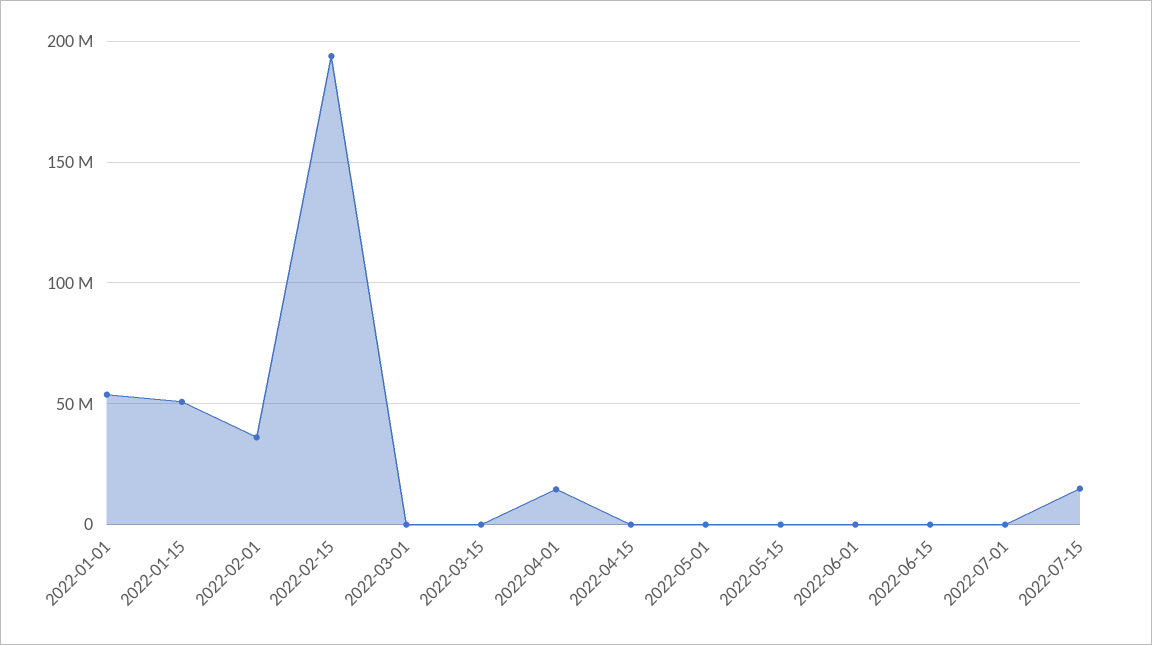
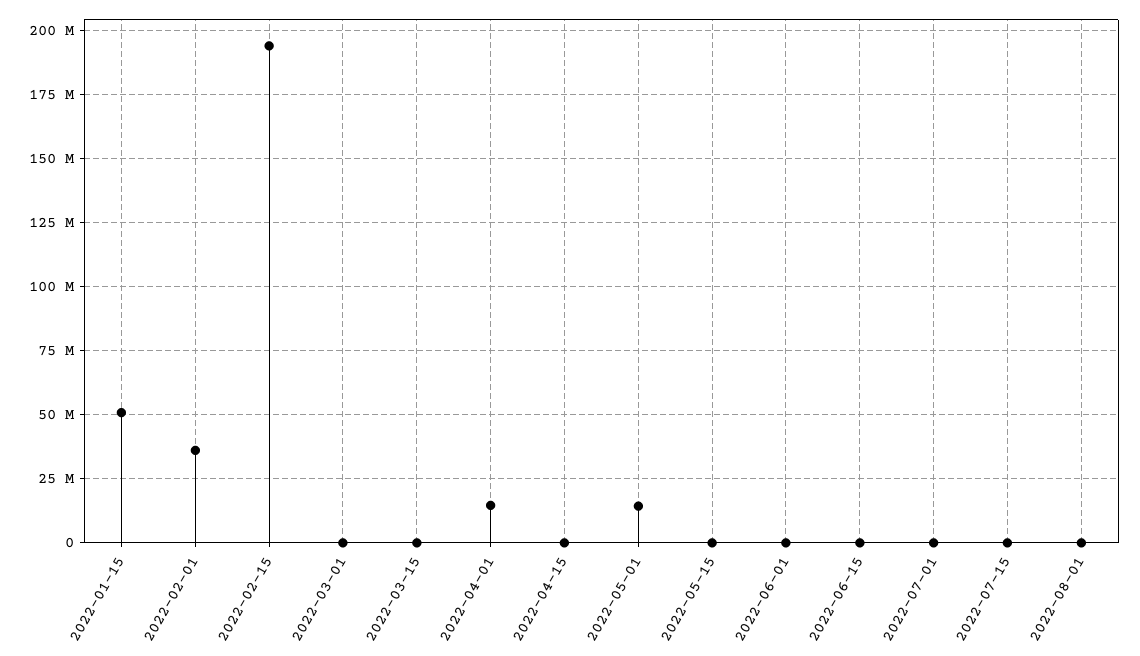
2022-01-01: 55000000 -> none
2022-05-01: 0 -> 15000000
2022-07-15: 15000000 -> 0
2022-08-01: none -> 0

